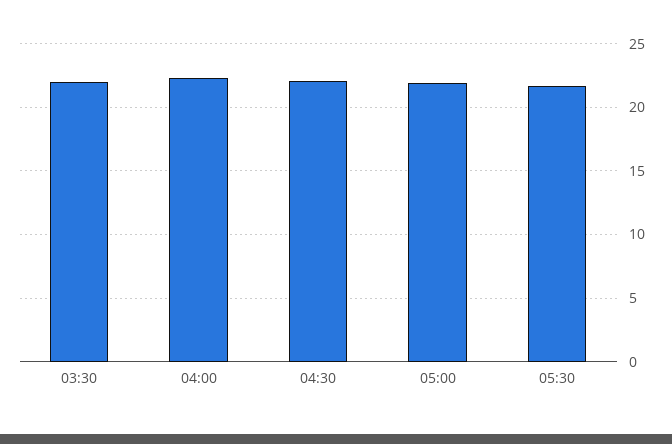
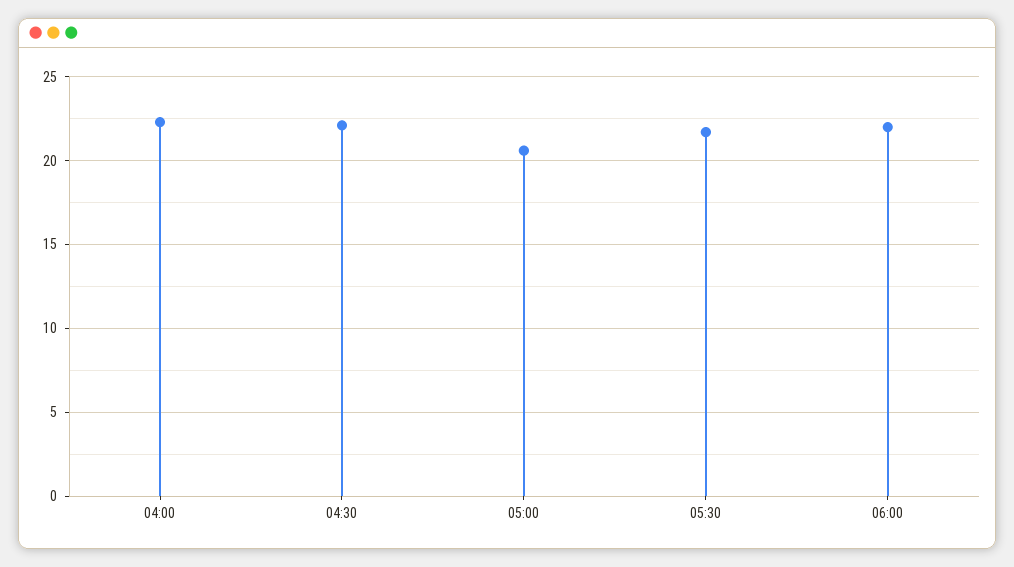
03:30: 22 -> none
05:00: 22 -> 20.5
06:00: none -> 22

